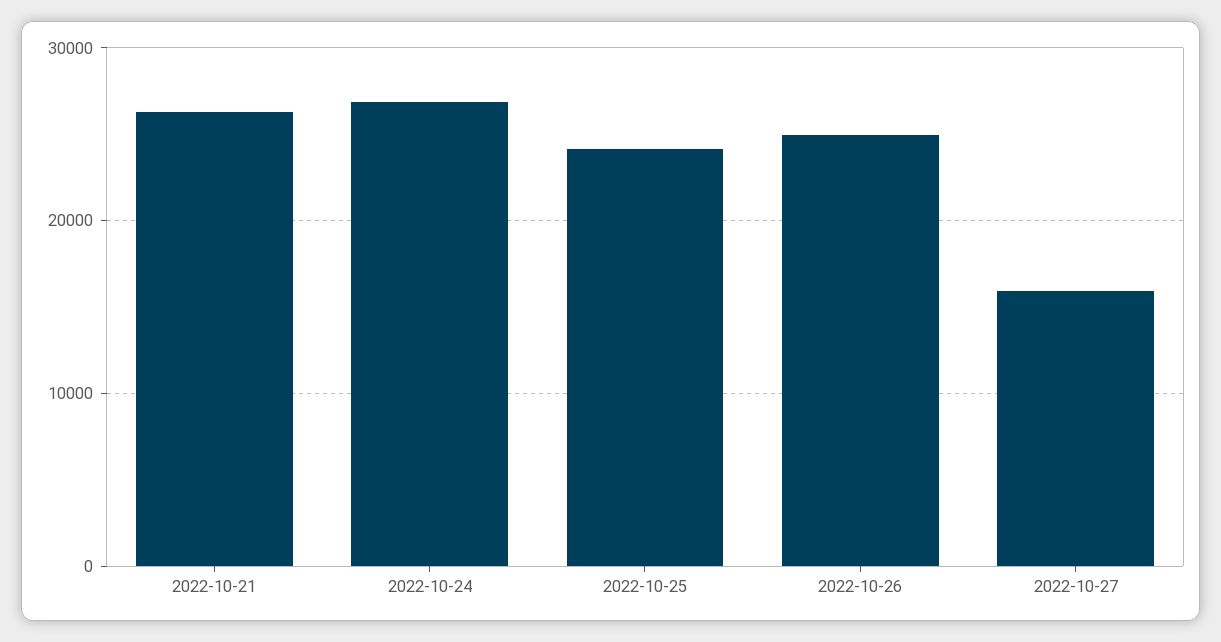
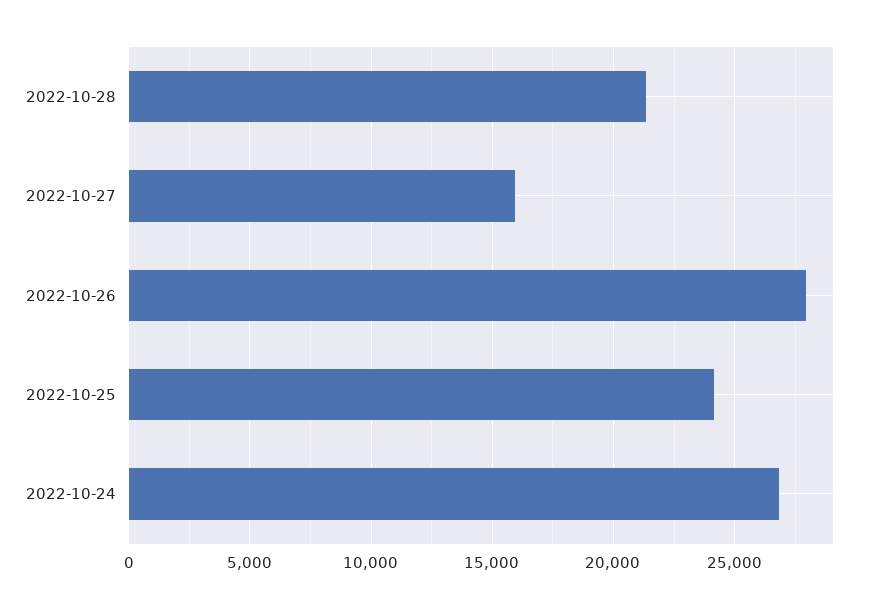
2022-10-21: 26000 -> none
2022-10-26: 25000 -> 28000
2022-10-28: none -> 21500

